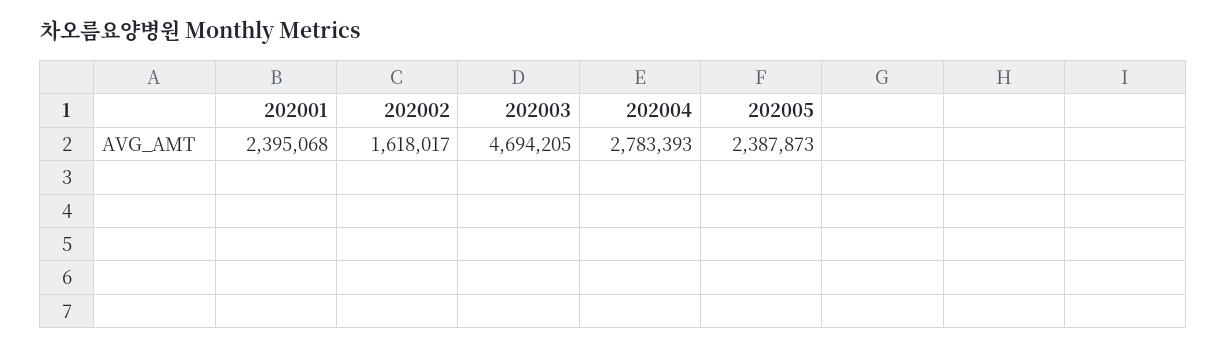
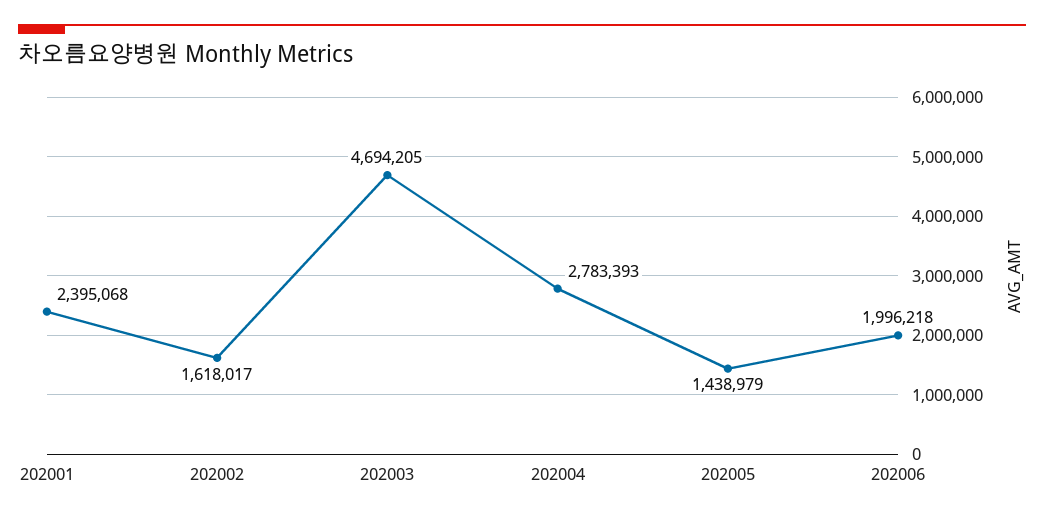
202005: 2387873 -> 1438979
202006: none -> 1996218

